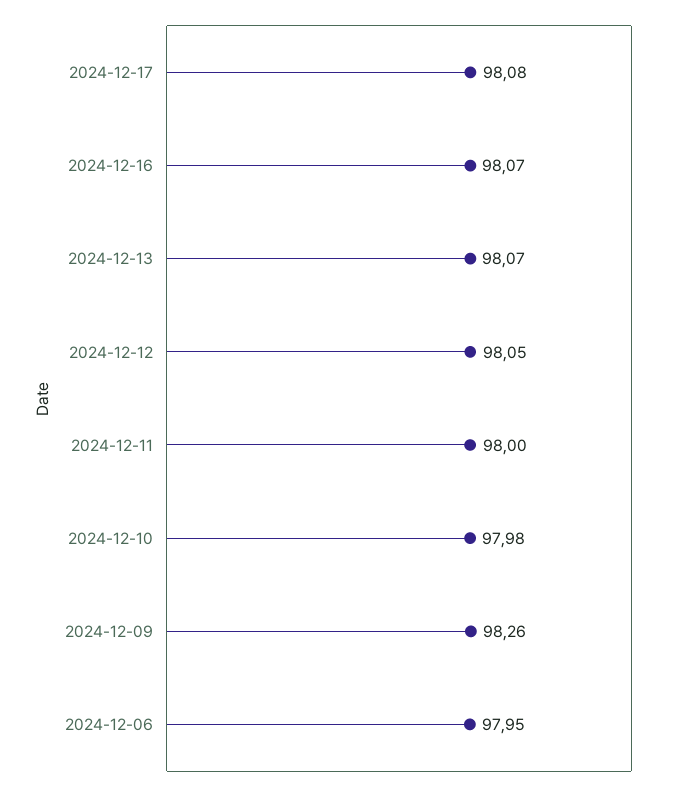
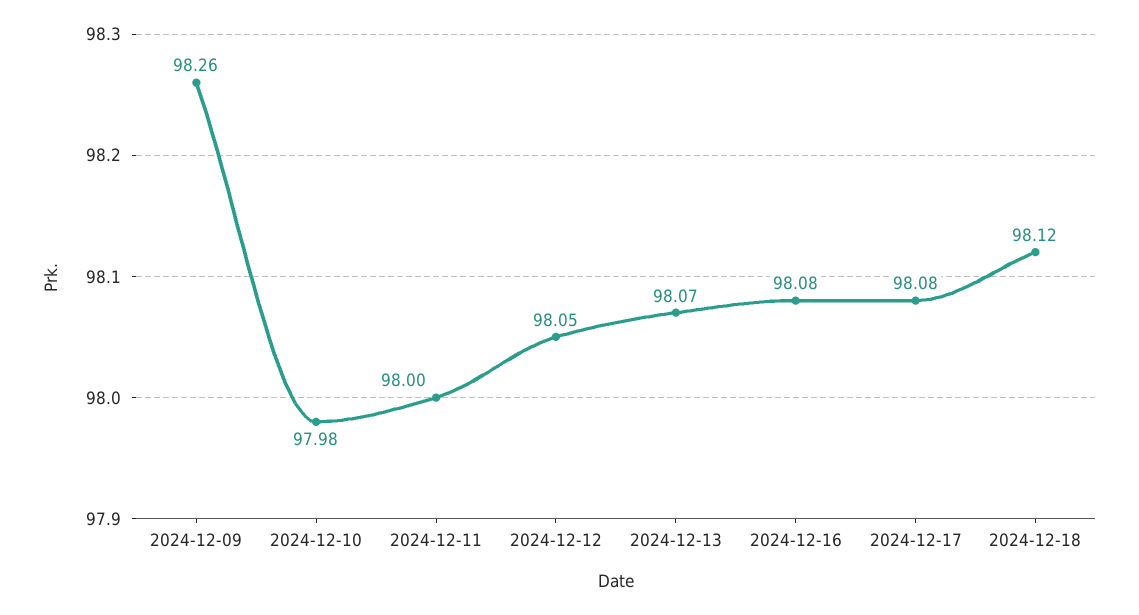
2024-12-16: 98.07 -> 98.08
2024-12-06: 97.95 -> none
2024-12-18: none -> 98.12

